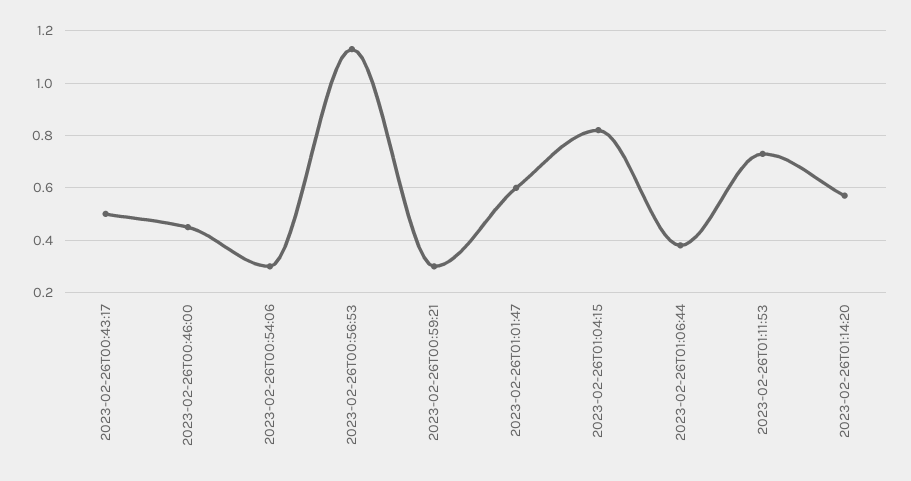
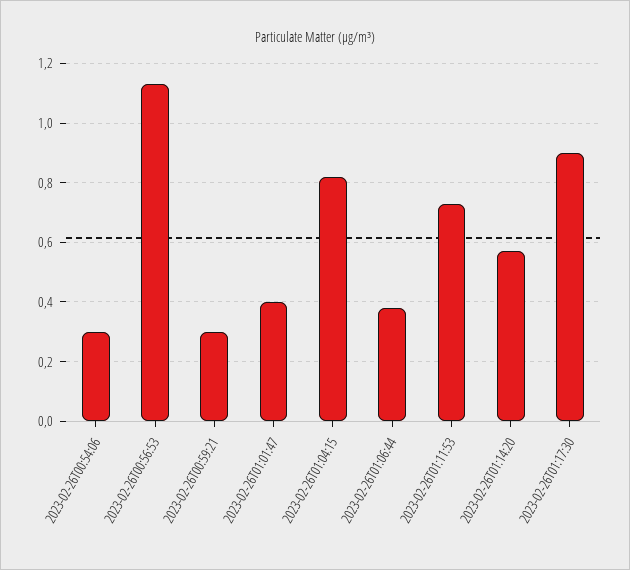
2023-02-26T00:43:17: 0.5 -> none
2023-02-26T00:46:00: 0.45 -> none
2023-02-26T01:01:47: 0.6 -> 0.4
2023-02-26T01:17:30: none -> 0.9

